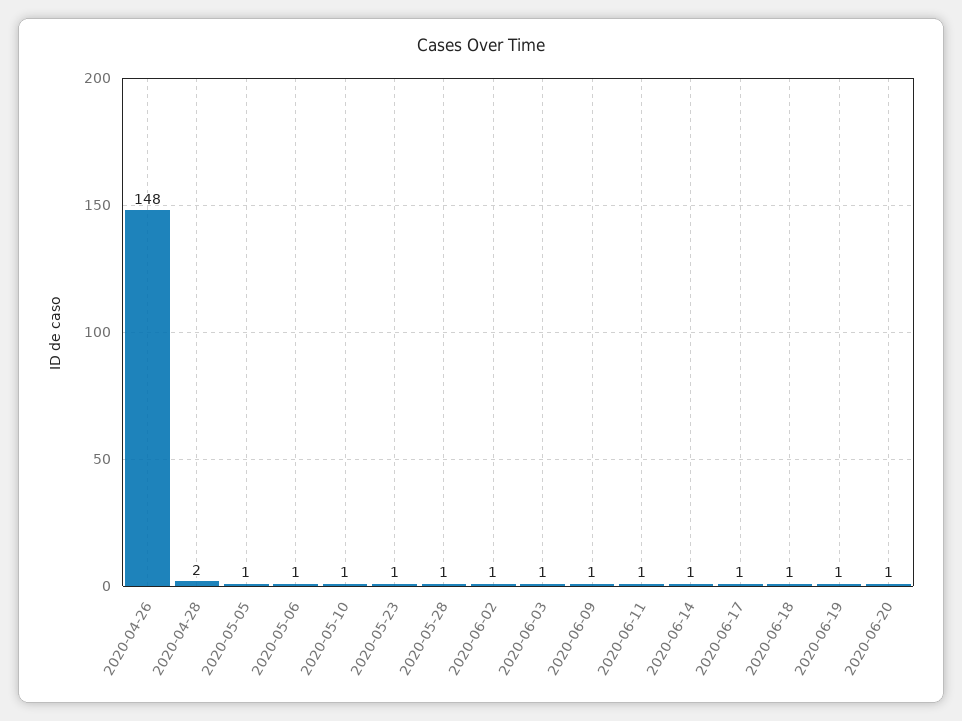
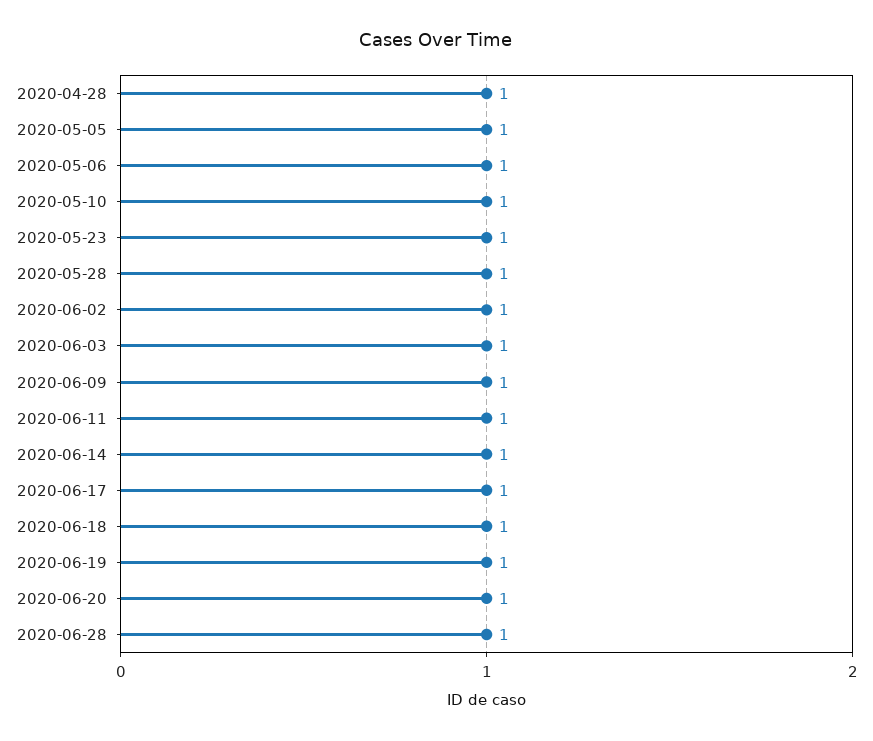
2020-04-26: 148 -> none
2020-04-28: 2 -> 1
2020-06-28: none -> 1

